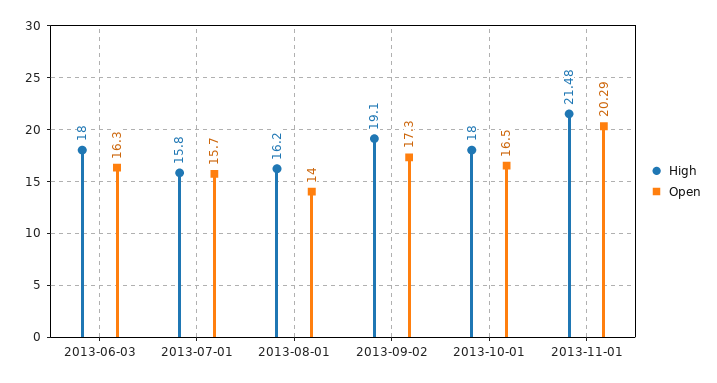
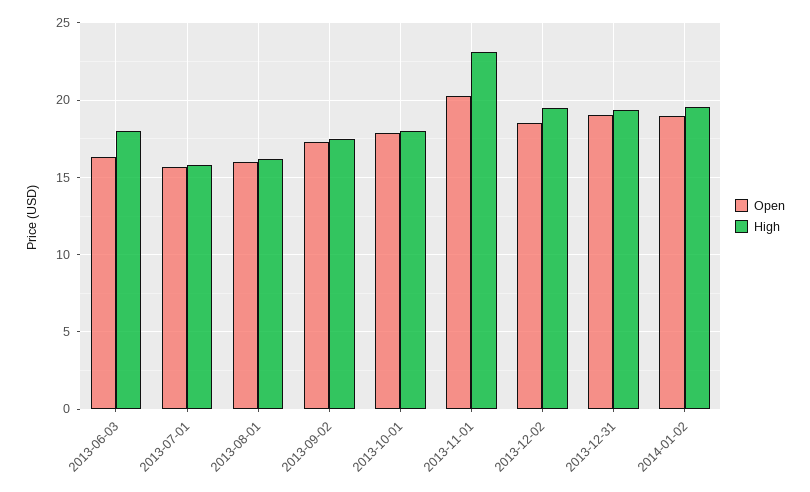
Open, 2013-08-01: 14 -> 16
High, 2013-09-02: 19.1 -> 17.5
Open, 2013-10-01: 16.5 -> 18
High, 2013-11-01: 21.48 -> 23
Open, 2013-12-02: none -> 18.5
High, 2013-12-02: none -> 19.5
Open, 2013-12-31: none -> 19
High, 2013-12-31: none -> 19.5
Open, 2014-01-02: none -> 19
High, 2014-01-02: none -> 19.5

